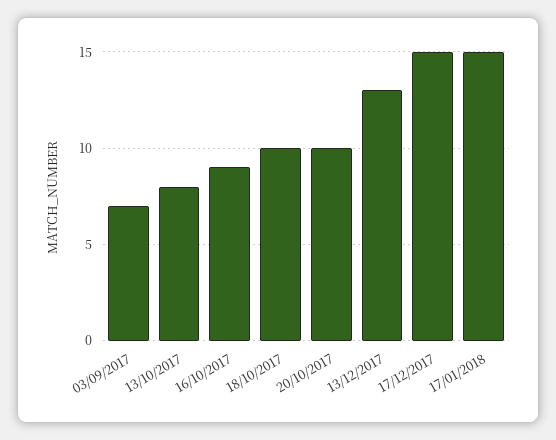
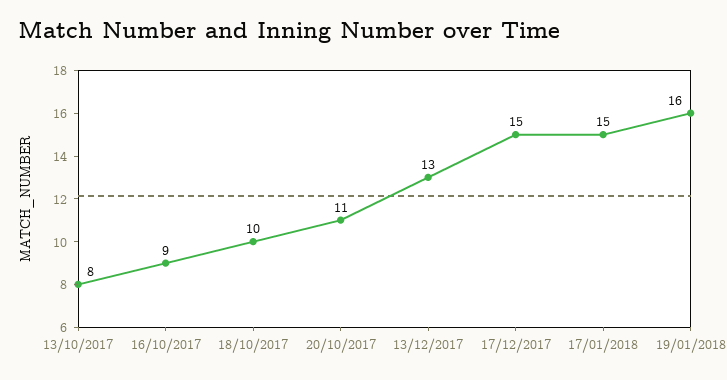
03/09/2017: 7 -> none
20/10/2017: 10 -> 11
19/01/2018: none -> 16

